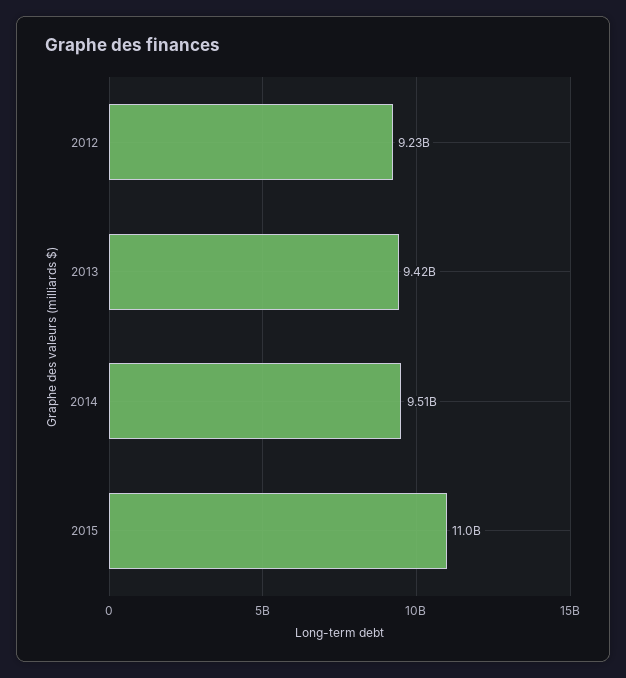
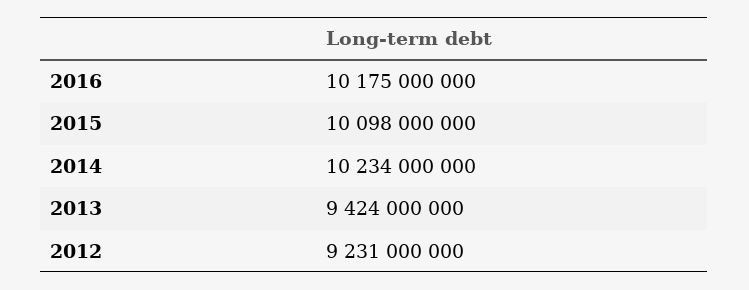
2014: 9510000000 -> 10234000000
2015: 11000000000 -> 10098000000
2016: none -> 10175000000

